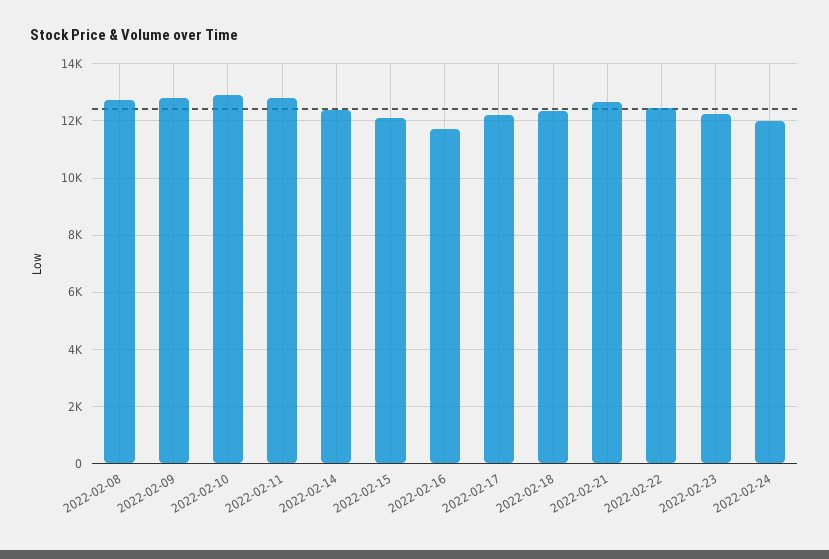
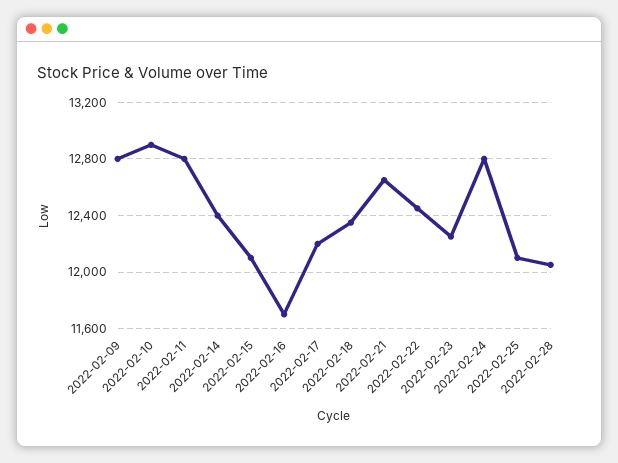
2022-02-08: 12750 -> none
2022-02-24: 12000 -> 12800
2022-02-25: none -> 12100
2022-02-28: none -> 12050

